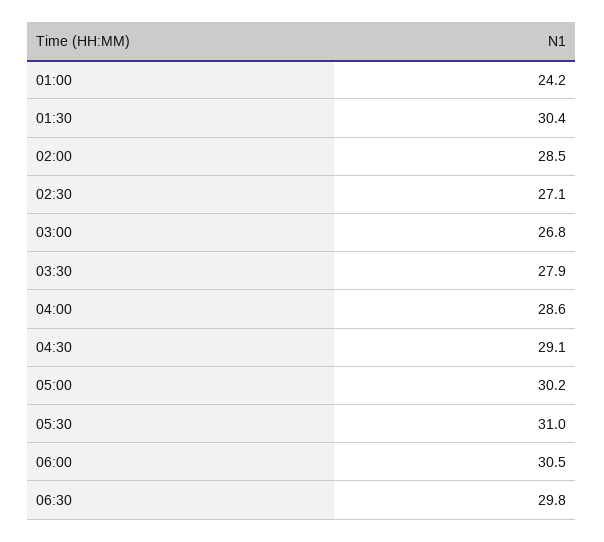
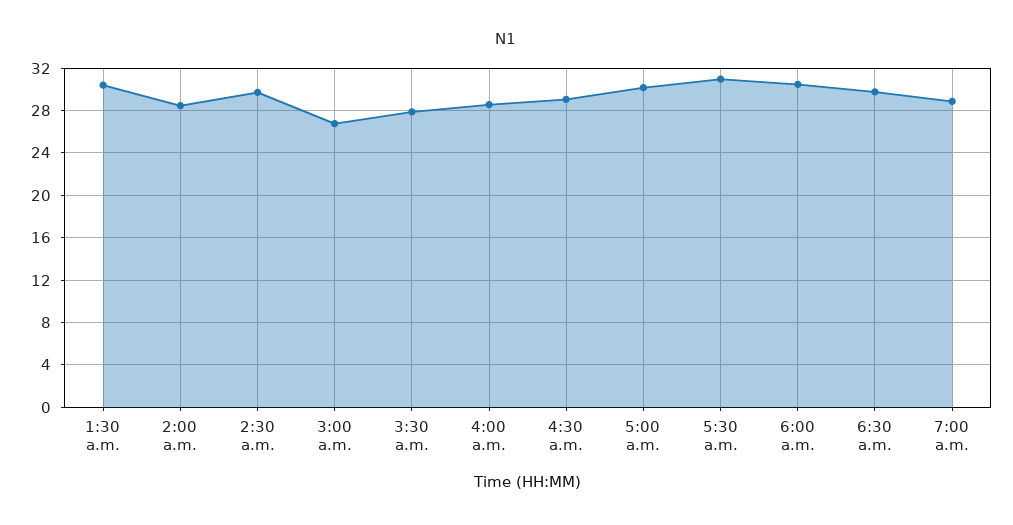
01:00: 24.2 -> none
02:30: 27.1 -> 30
7:00 a.m.: none -> 29

